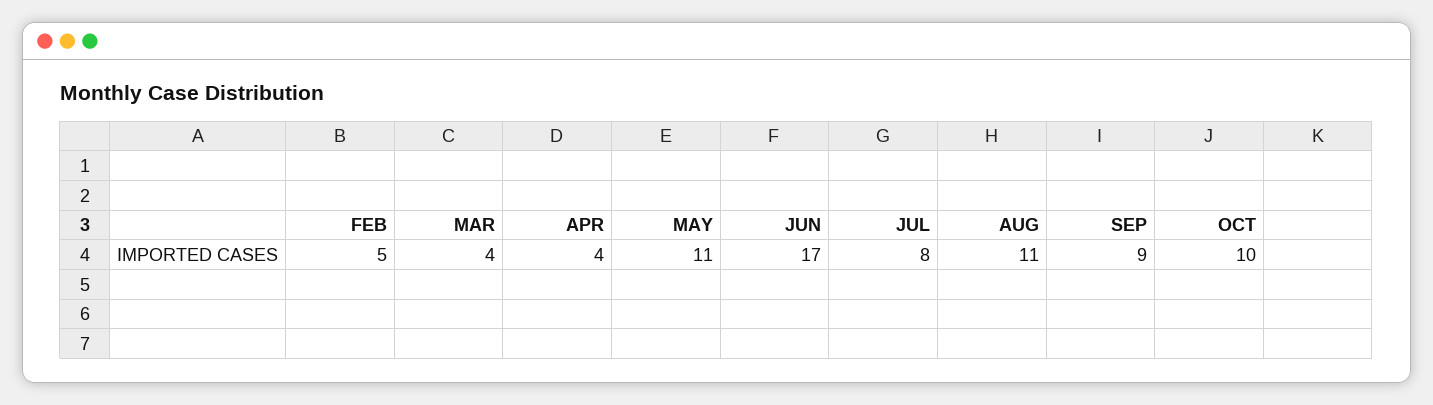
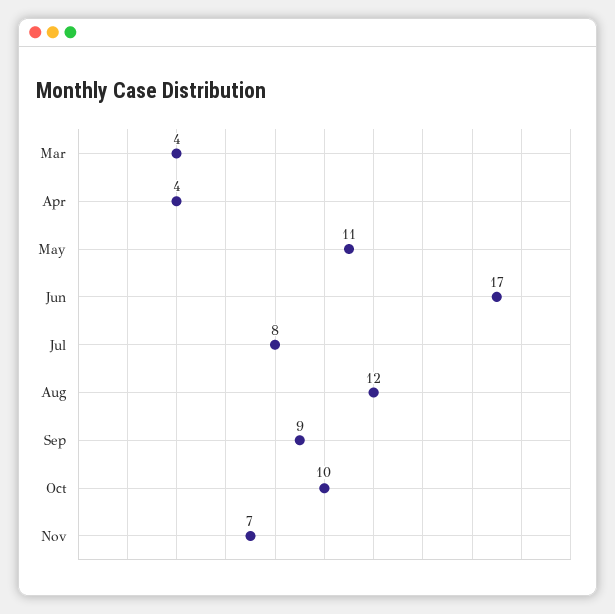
FEB: 5 -> none
AUG: 11 -> 12
Nov: none -> 7

